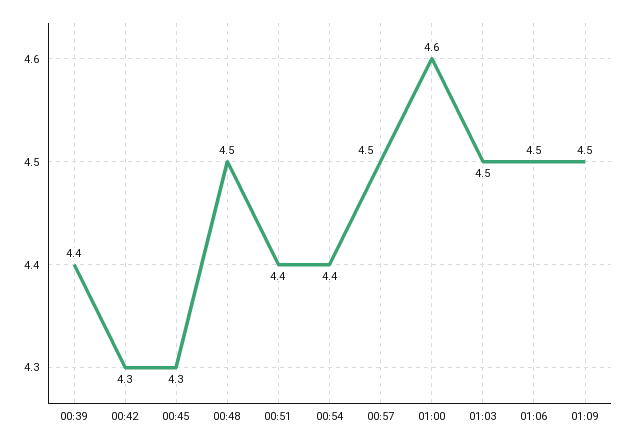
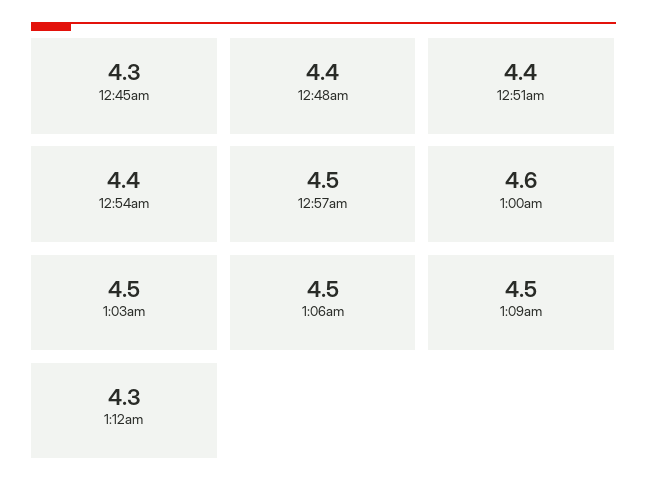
00:39: 4.4 -> none
00:42: 4.3 -> none
00:48: 4.5 -> 4.4
1:12am: none -> 4.3

